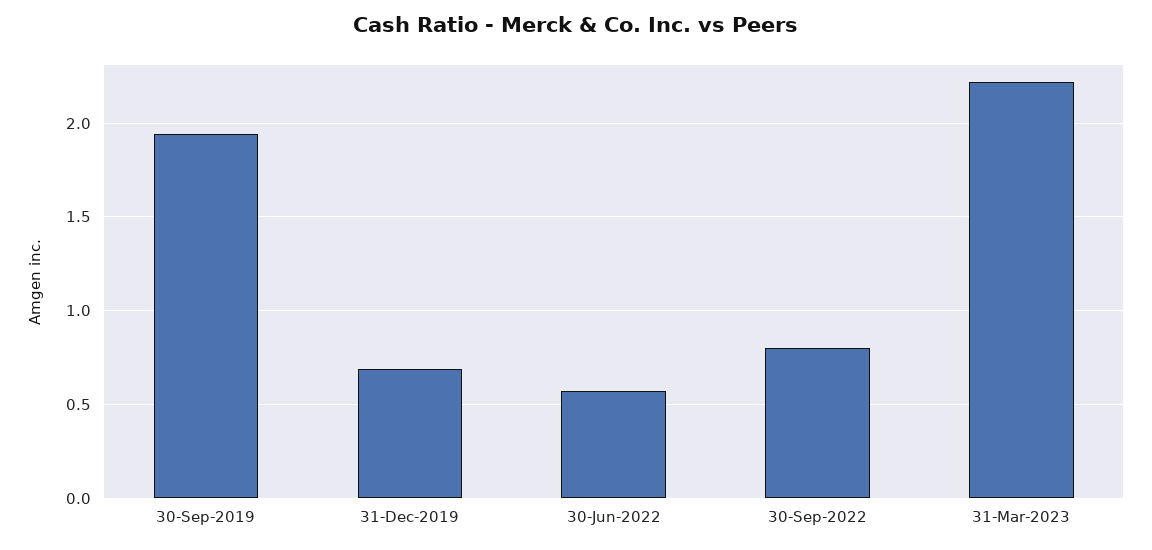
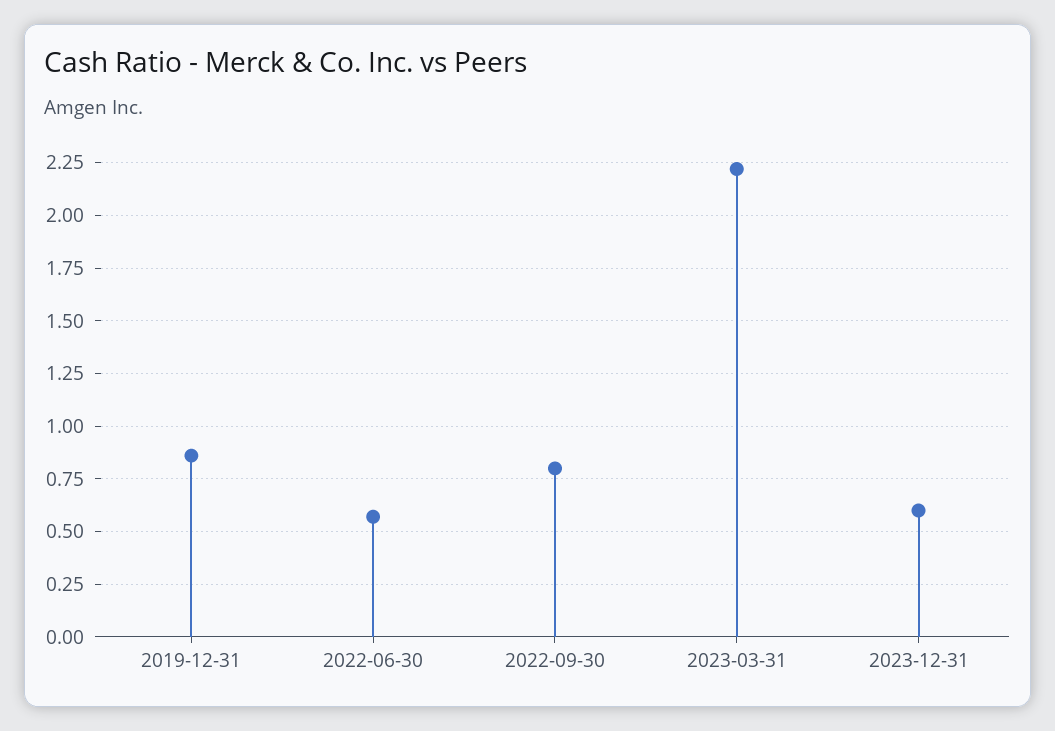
30-Sep-2019: 1.95 -> none
31-Dec-2019: 0.7 -> 0.85
2023-12-31: none -> 0.6

